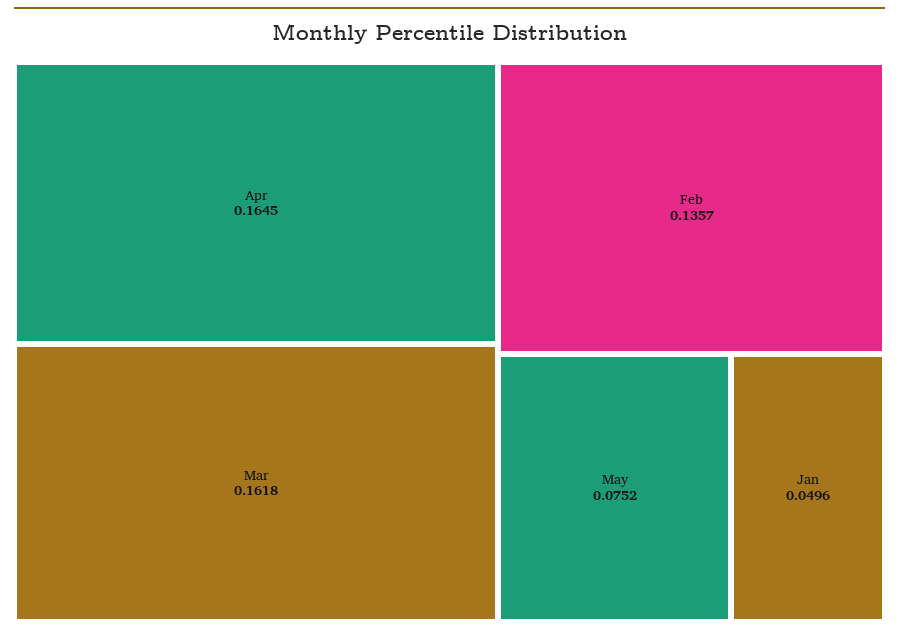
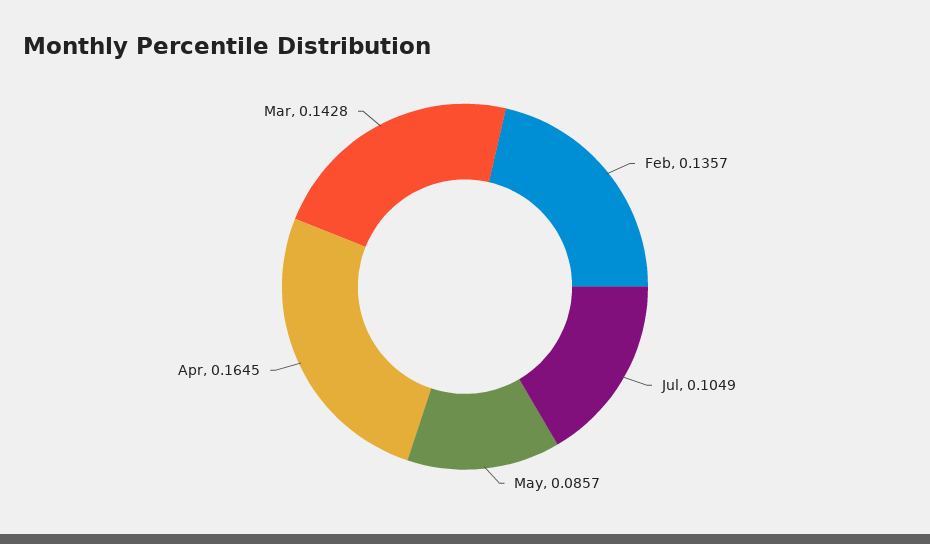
Mar: 0.1618 -> 0.1428
May: 0.0752 -> 0.0857
Jan: 0.0496 -> none
Jul: none -> 0.1049

